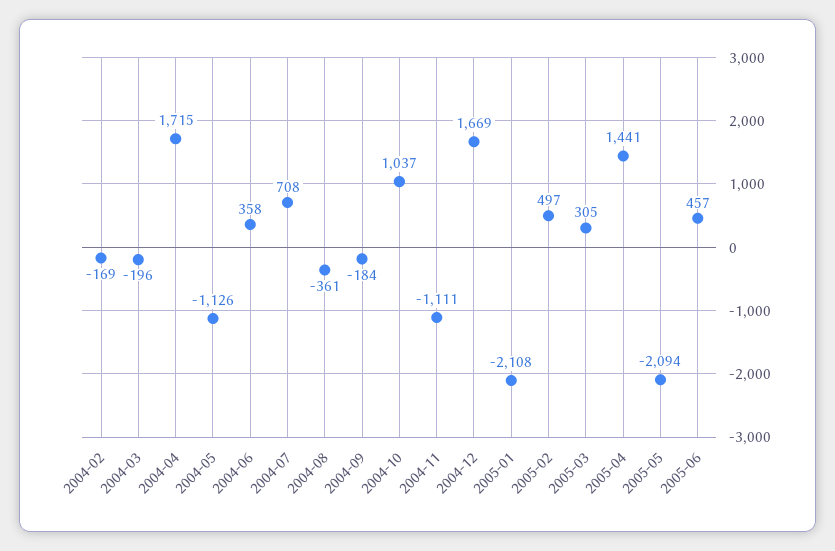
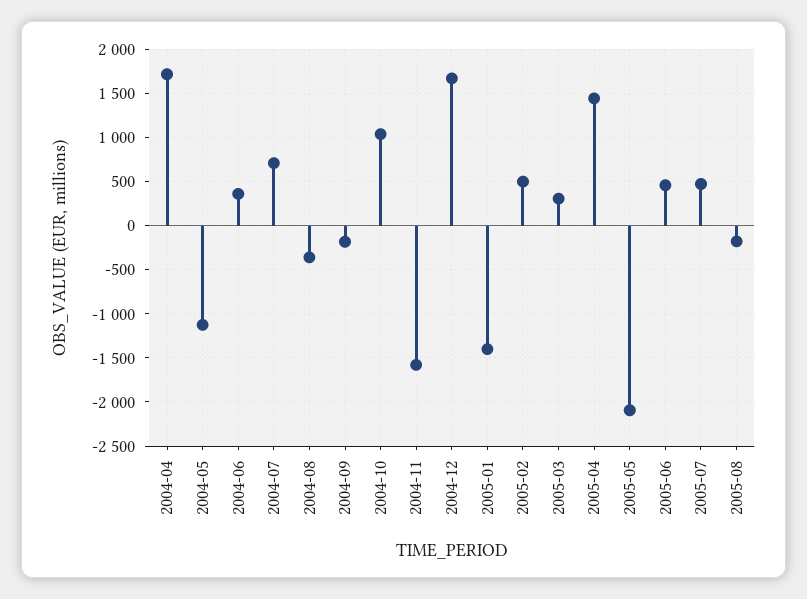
2004-02: -169 -> none
2004-03: -196 -> none
2004-11: -1111 -> -1600
2005-01: -2108 -> -1400
2005-07: none -> 500
2005-08: none -> -200

